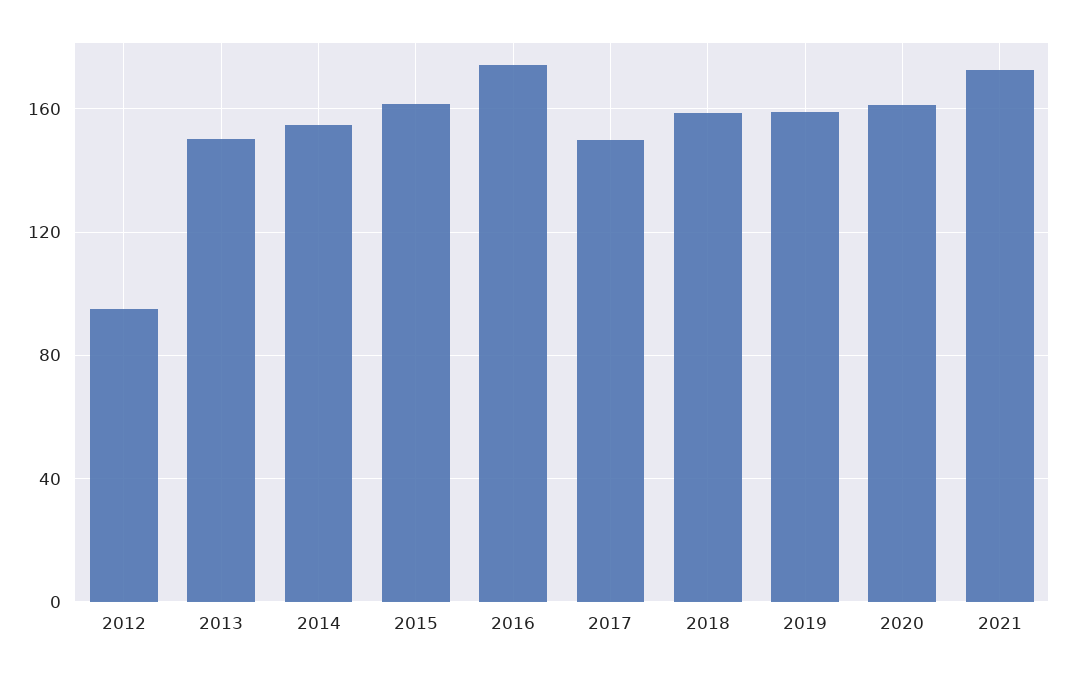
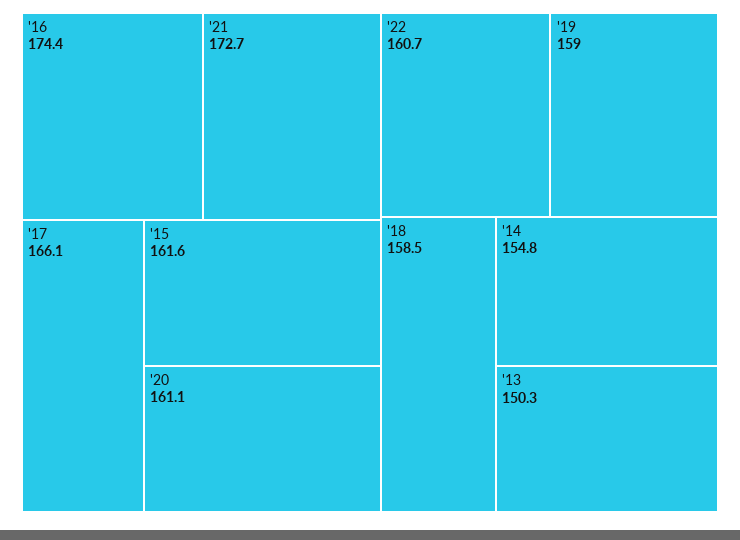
2012: 95 -> none
2017: 150 -> 166.1
'22: none -> 160.7

